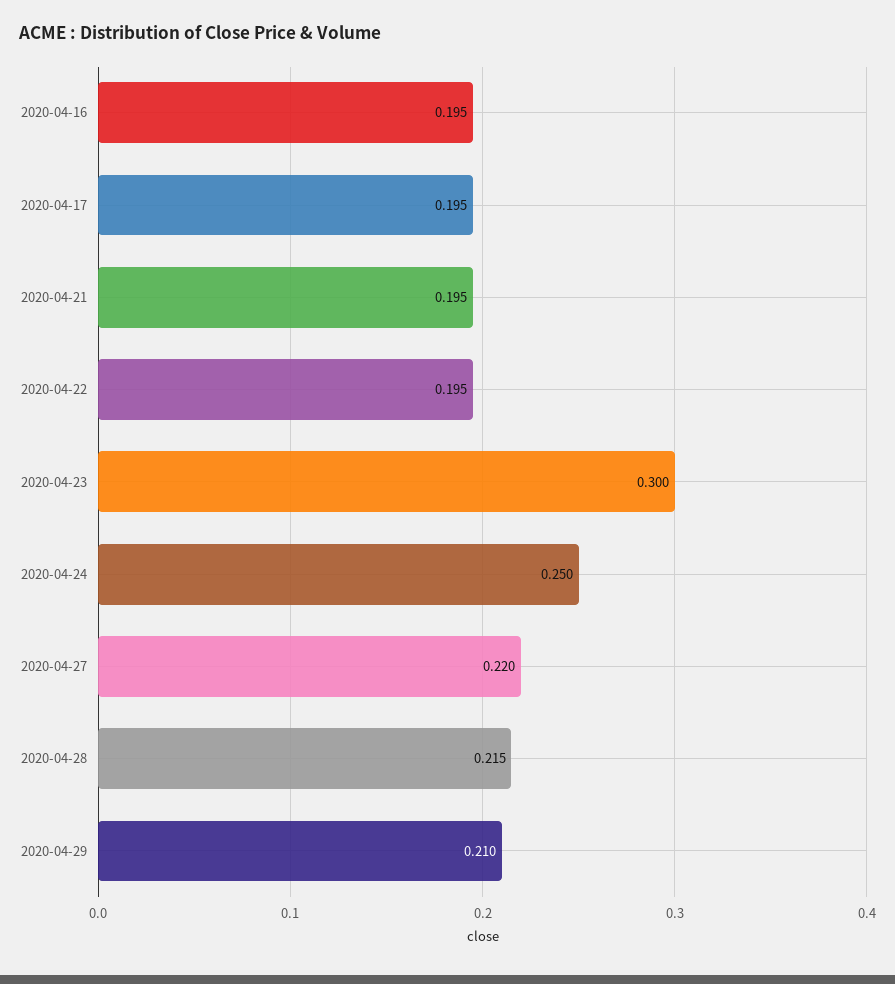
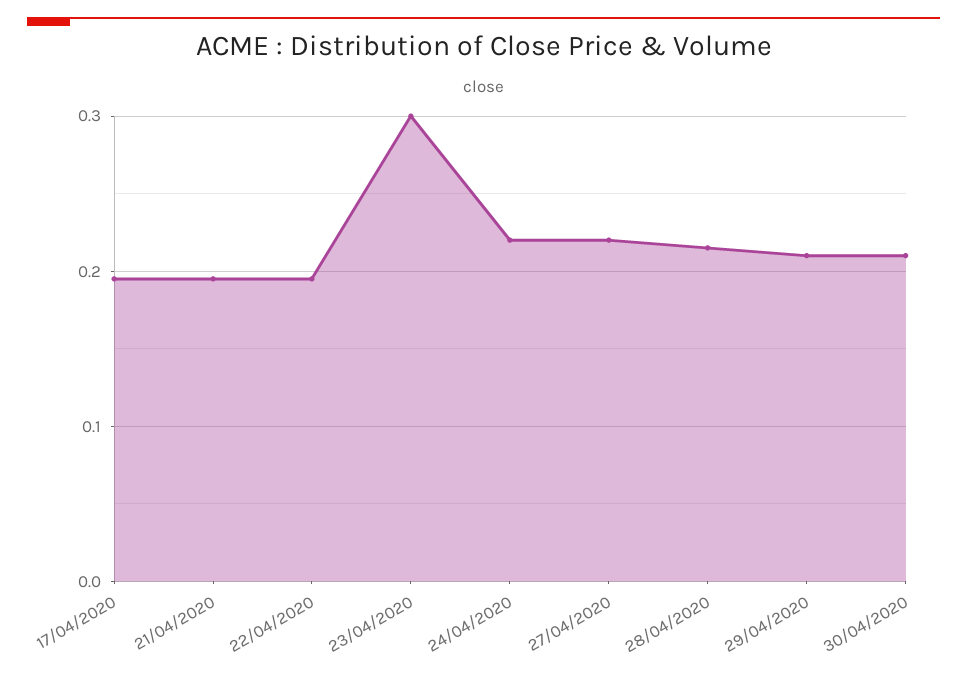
2020-04-16: 0.195 -> none
2020-04-24: 0.25 -> 0.22
30/04/2020: none -> 0.21

